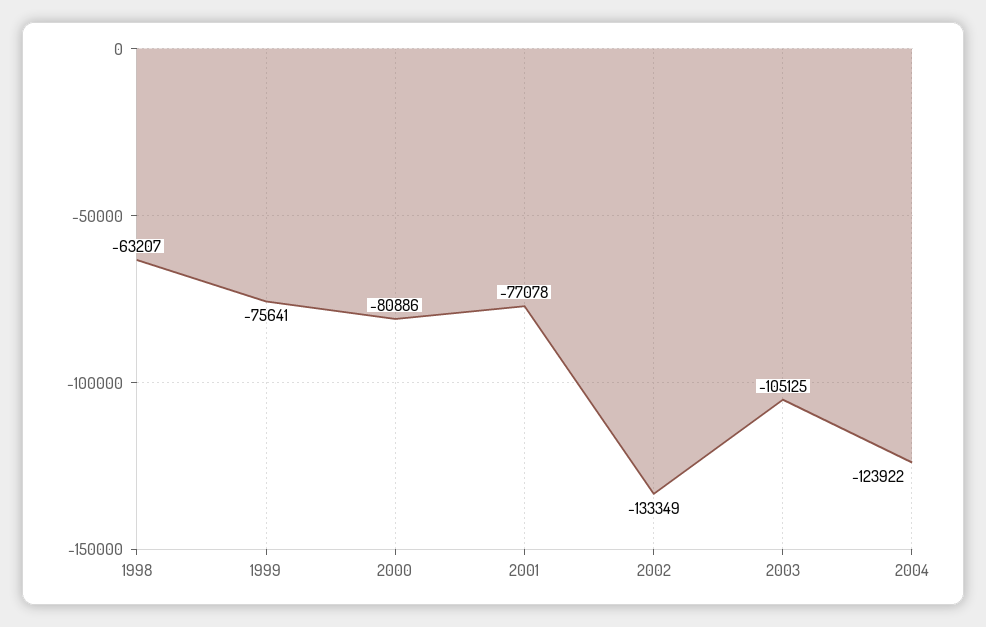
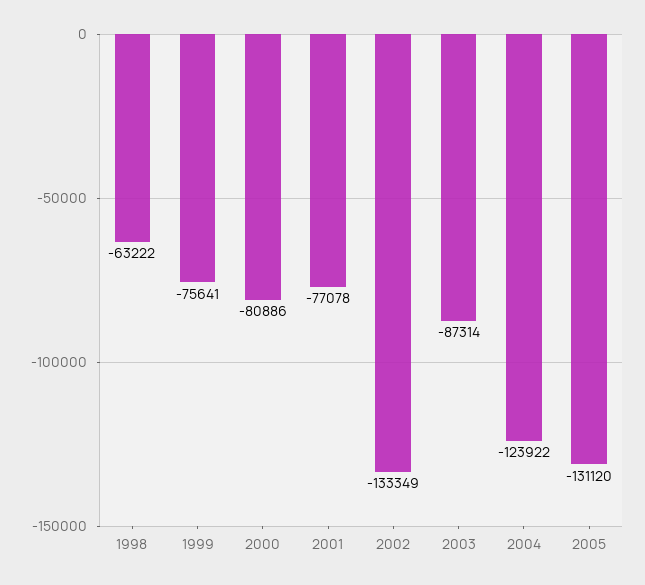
1998: -63207 -> -63222
2003: -105125 -> -87314
2005: none -> -131120

